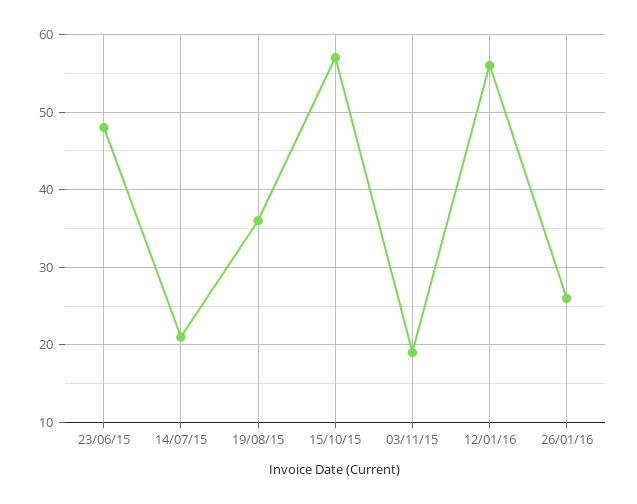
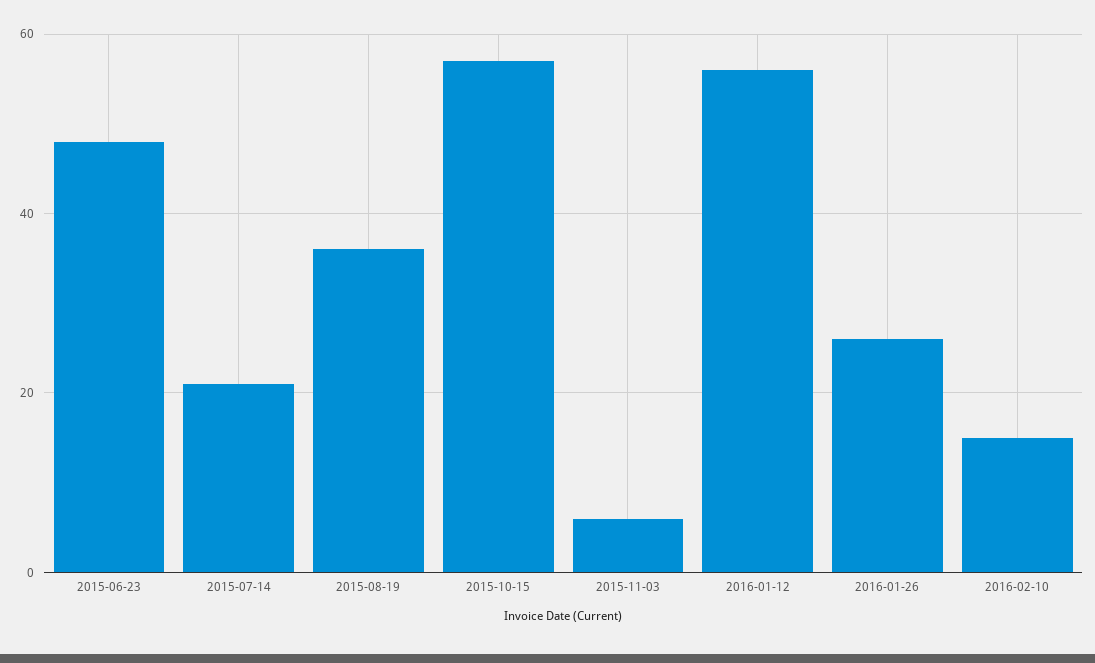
03/11/15: 19 -> 5
2016-02-10: none -> 15

